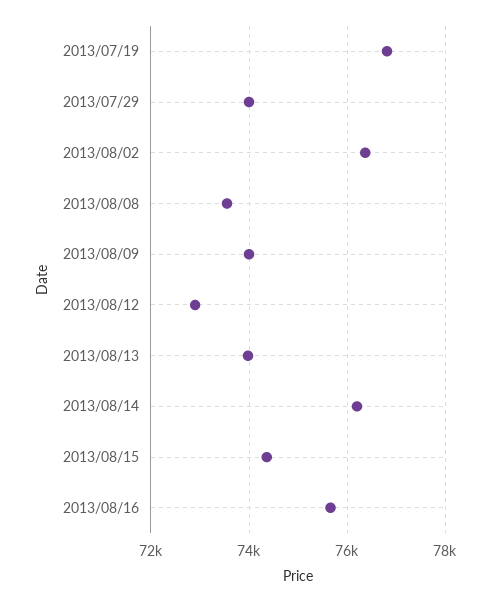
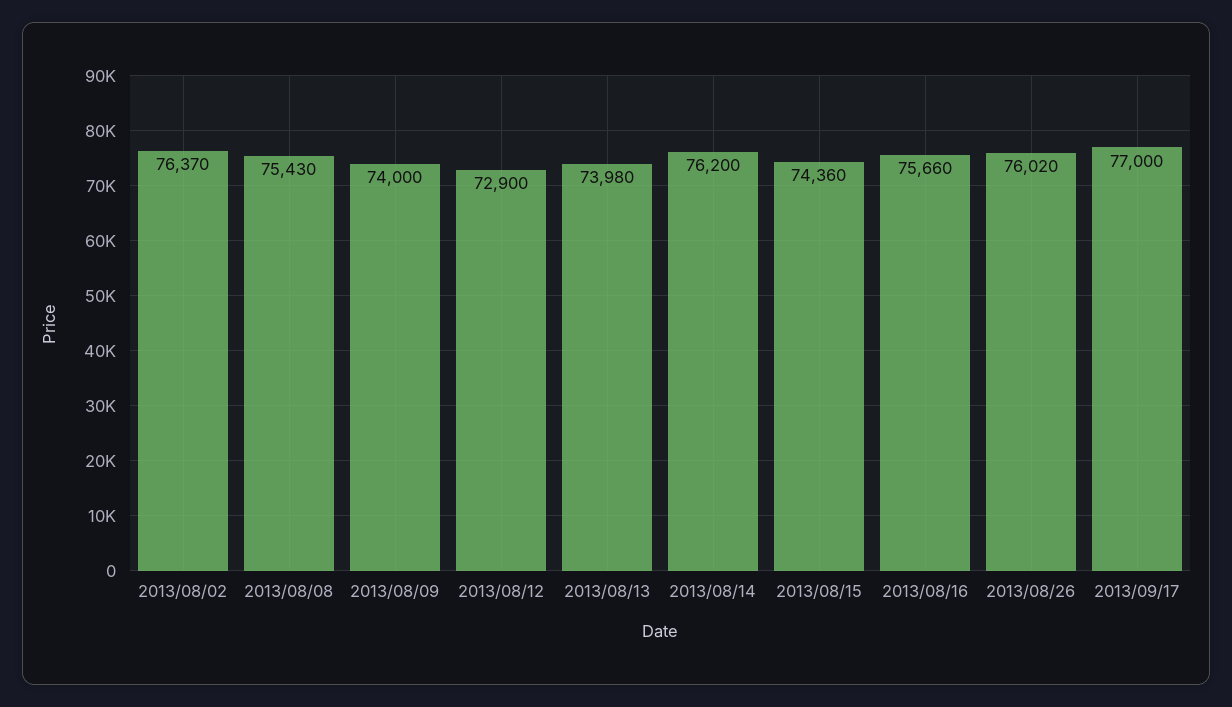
2013/07/19: 76800 -> none
2013/07/29: 74000 -> none
2013/08/08: 73600 -> 75430
2013/08/26: none -> 76020
2013/09/17: none -> 77000

